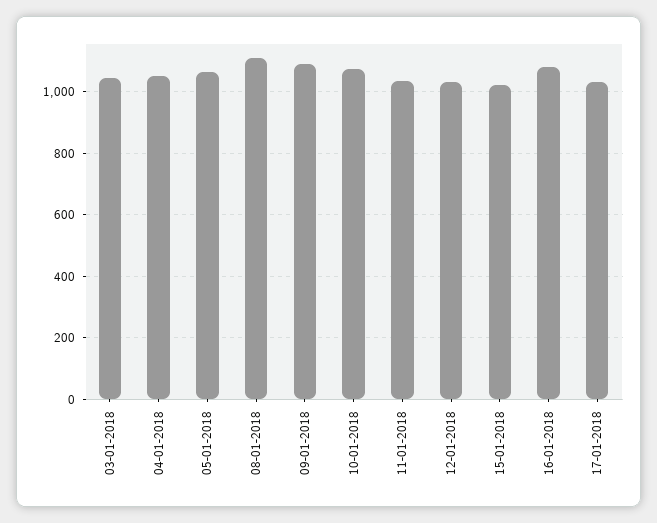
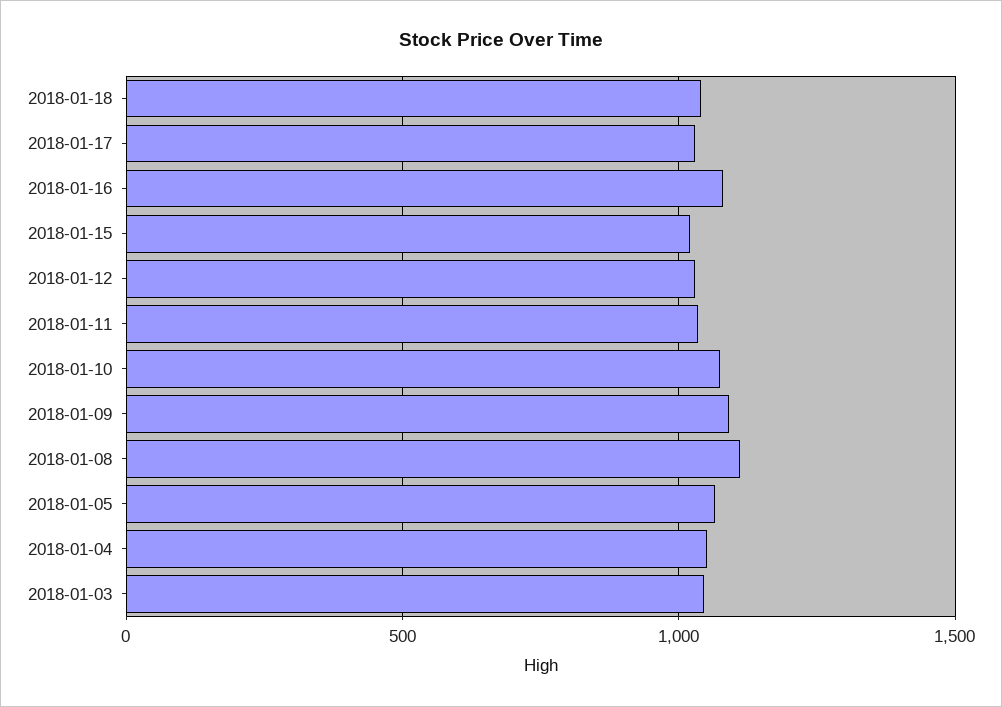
2018-01-18: none -> 1050

